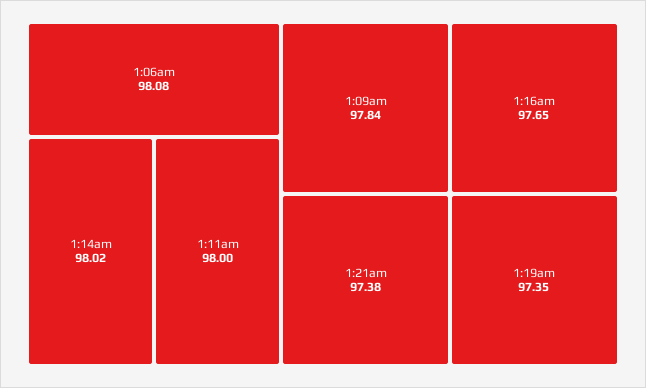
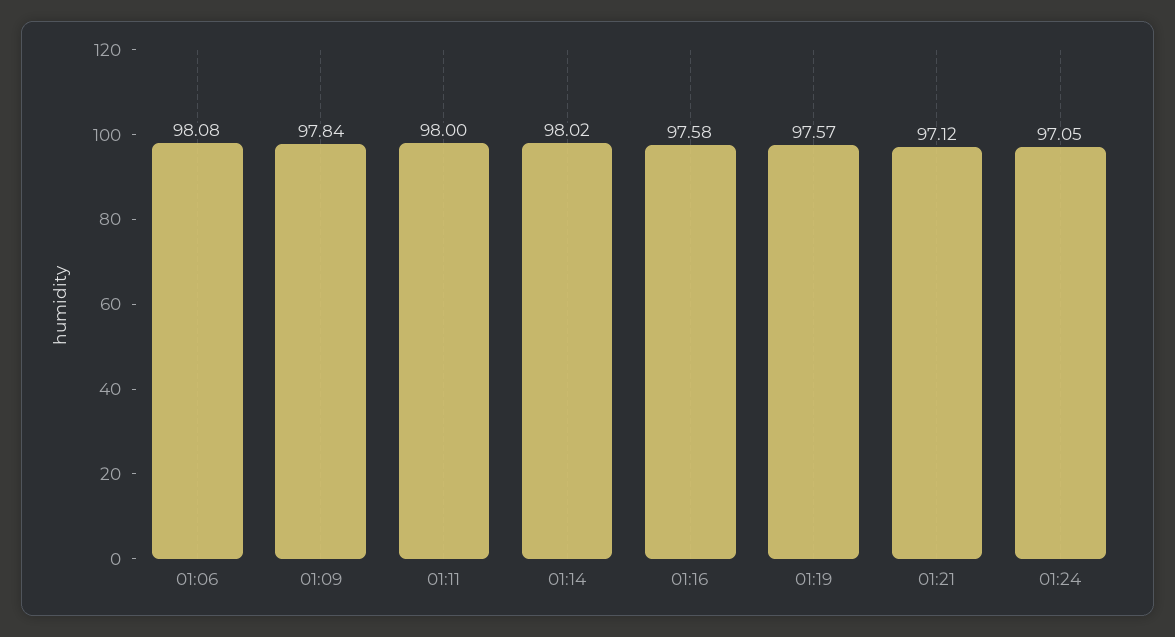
1:16am: 97.65 -> 97.58
1:21am: 97.38 -> 97.12
1:19am: 97.35 -> 97.57
01:24: none -> 97.05

